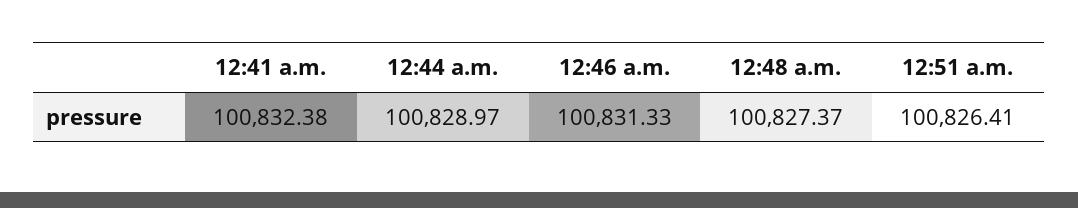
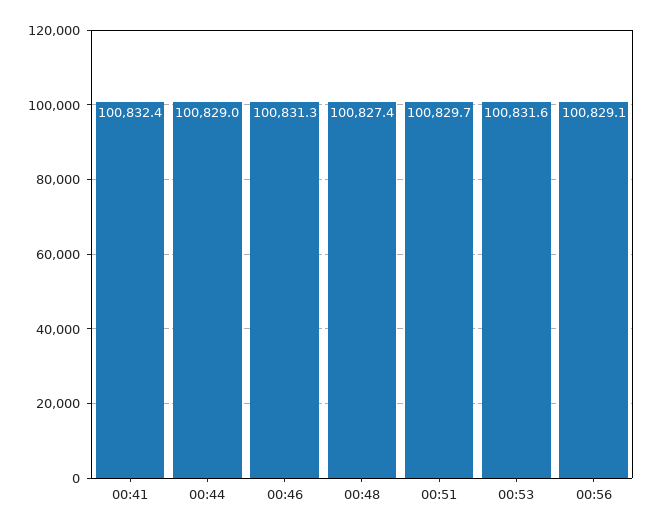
12:51 a.m.: 100826.41 -> 100829.7
00:53: none -> 100831.6
00:56: none -> 100829.1

